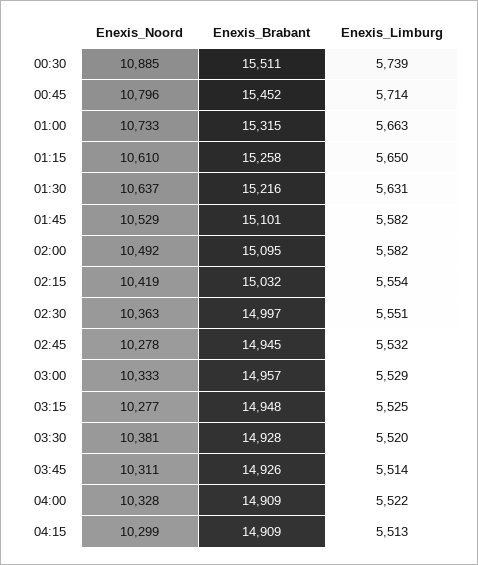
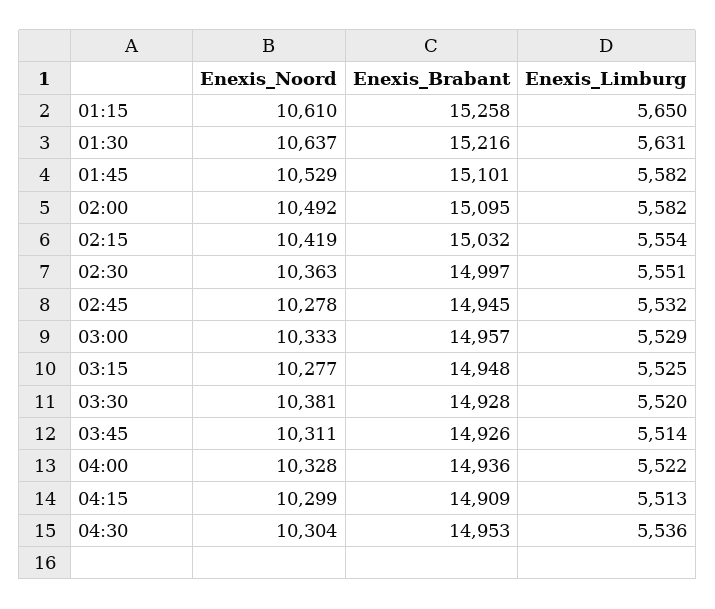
Enexis_Noord, 00:30: 10885 -> none
Enexis_Brabant, 00:30: 15511 -> none
Enexis_Limburg, 00:30: 5739 -> none
Enexis_Noord, 00:45: 10796 -> none
Enexis_Brabant, 00:45: 15452 -> none
Enexis_Limburg, 00:45: 5714 -> none
Enexis_Noord, 01:00: 10733 -> none
Enexis_Brabant, 01:00: 15315 -> none
Enexis_Limburg, 01:00: 5663 -> none
Enexis_Brabant, 04:00: 14909 -> 14936
Enexis_Noord, 04:30: none -> 10304
Enexis_Brabant, 04:30: none -> 14953
Enexis_Limburg, 04:30: none -> 5536

